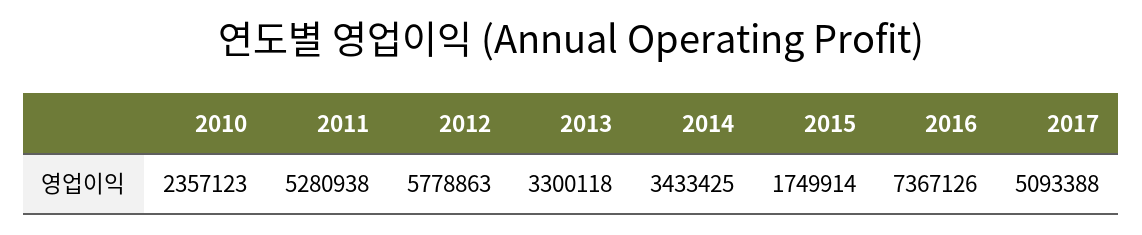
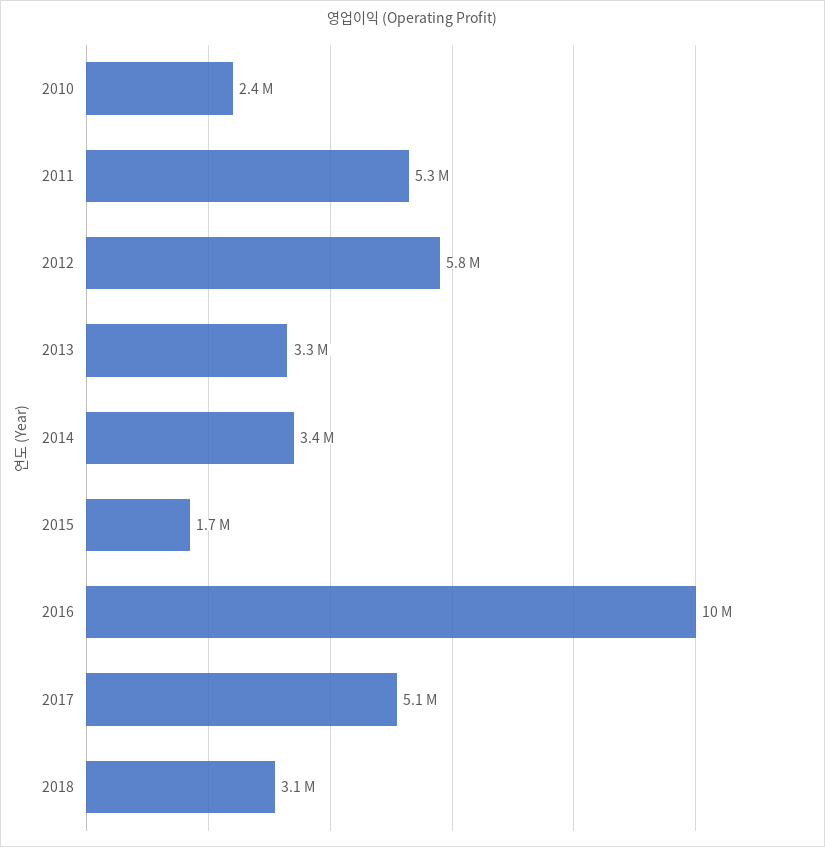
2016: 7367126 -> 10000000
2018: none -> 3100000

